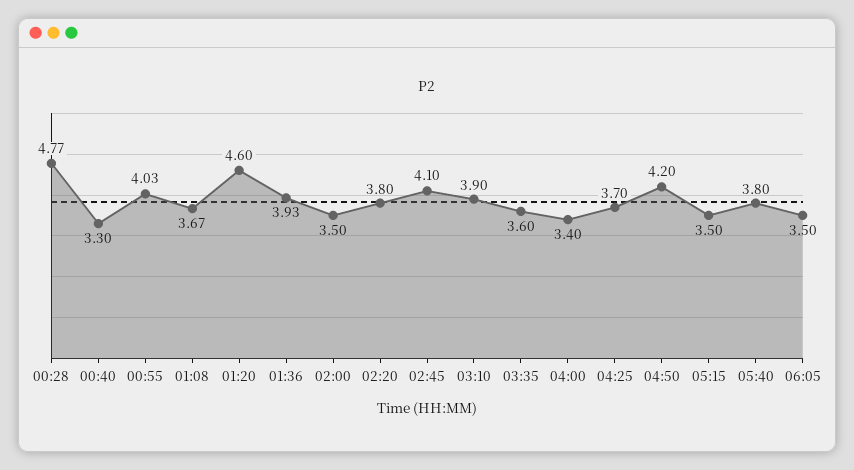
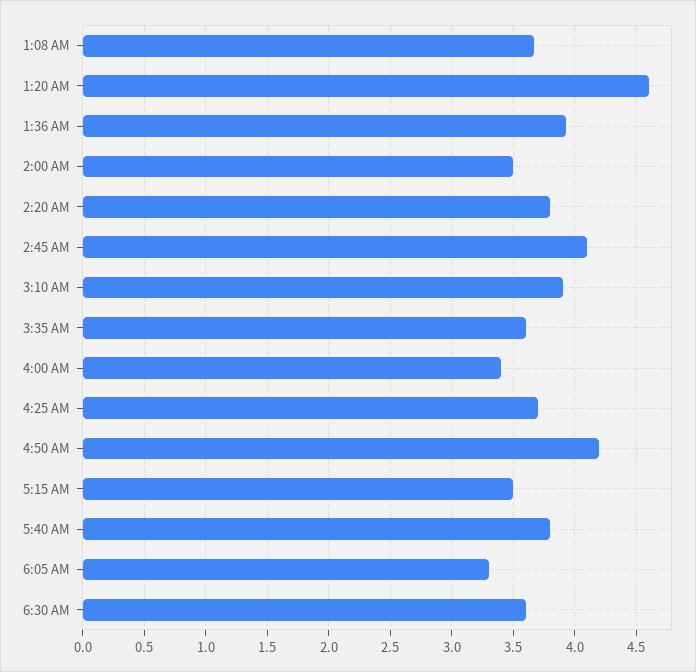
00:28: 4.77 -> none
00:40: 3.3 -> none
00:55: 4.03 -> none
06:05: 3.5 -> 3.3
6:30 AM: none -> 3.6

